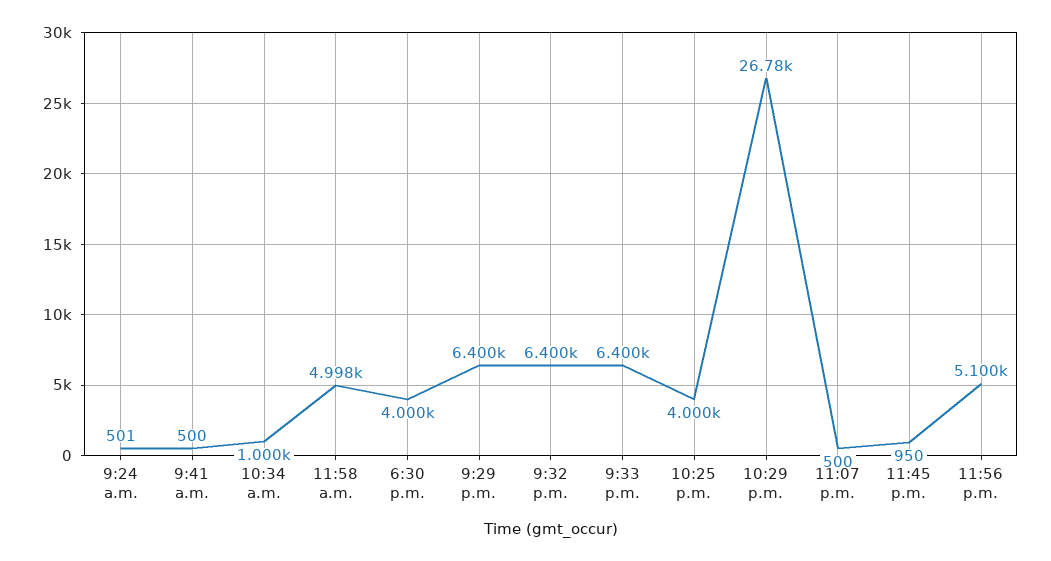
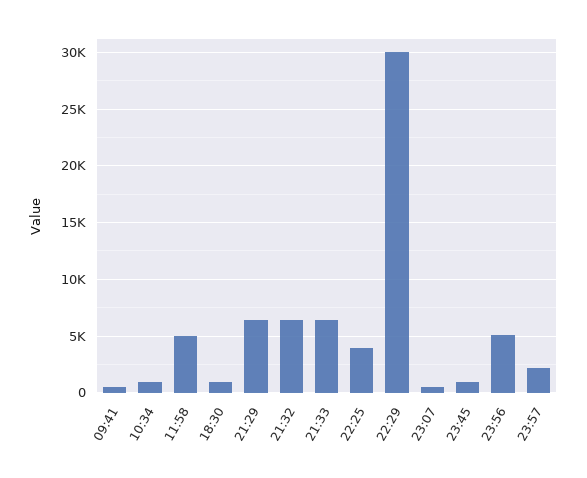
9:24 a.m.: 501 -> none
6:30 p.m.: 4000 -> 1000
10:29 p.m.: 26780 -> 30000
23:57: none -> 2000

